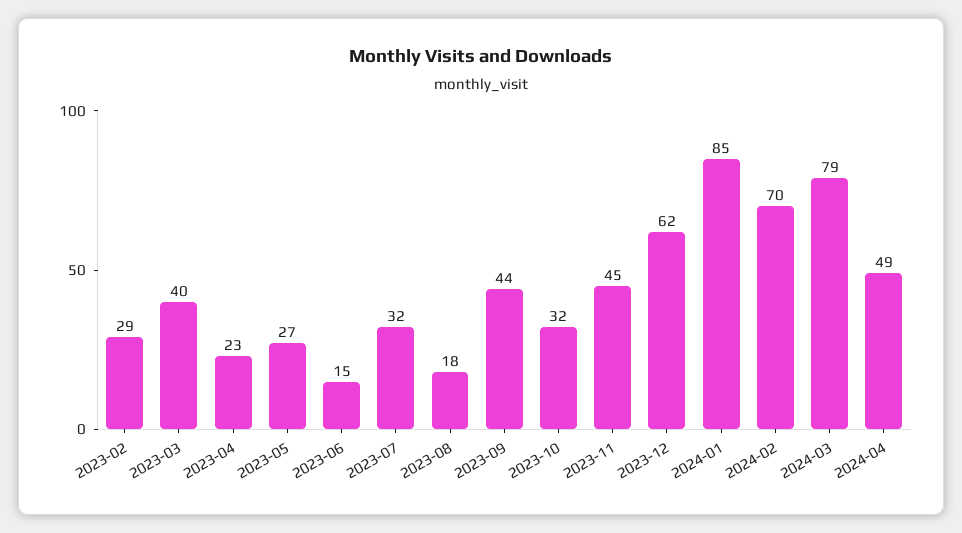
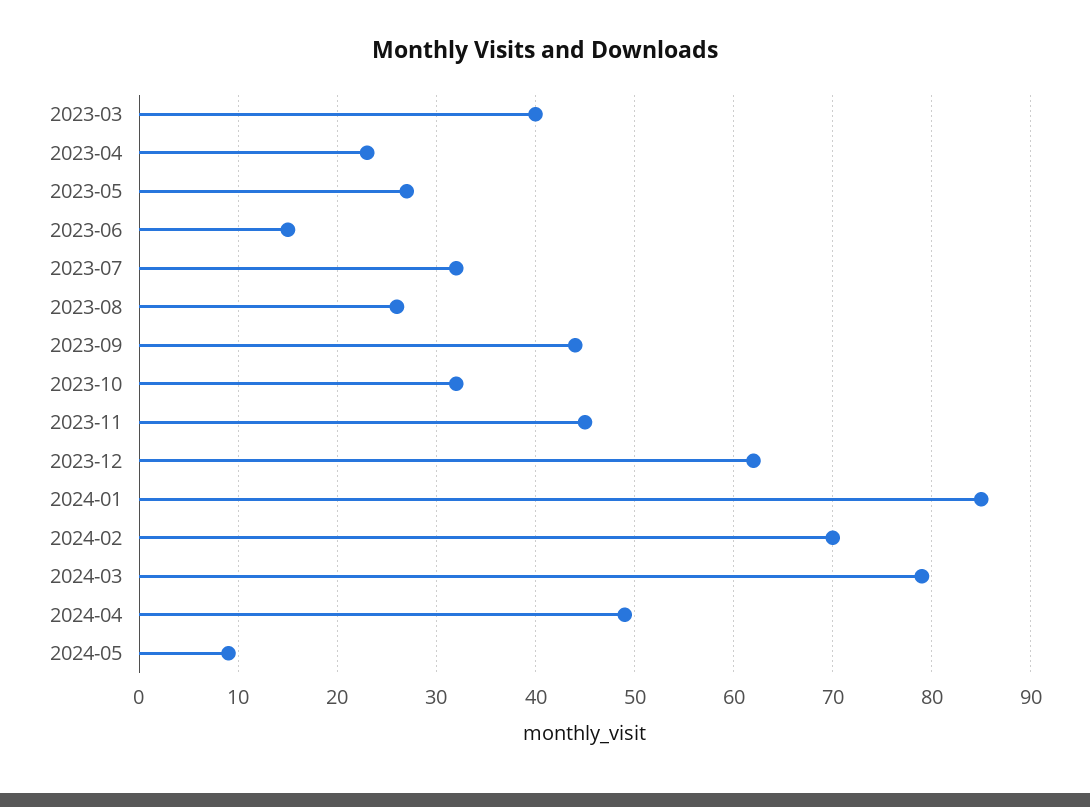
2023-02: 29 -> none
2023-08: 18 -> 26
2024-05: none -> 9

